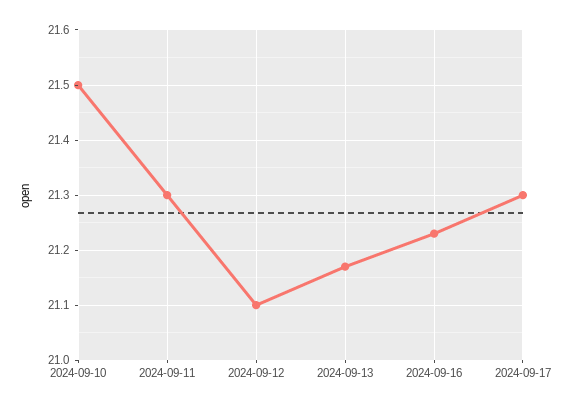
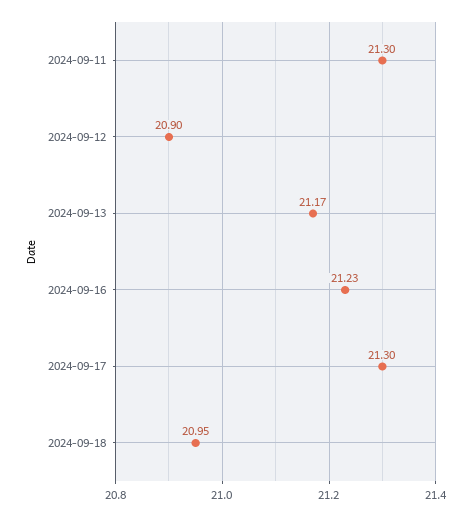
2024-09-10: 21.5 -> none
2024-09-12: 21.1 -> 20.9
2024-09-18: none -> 20.95

